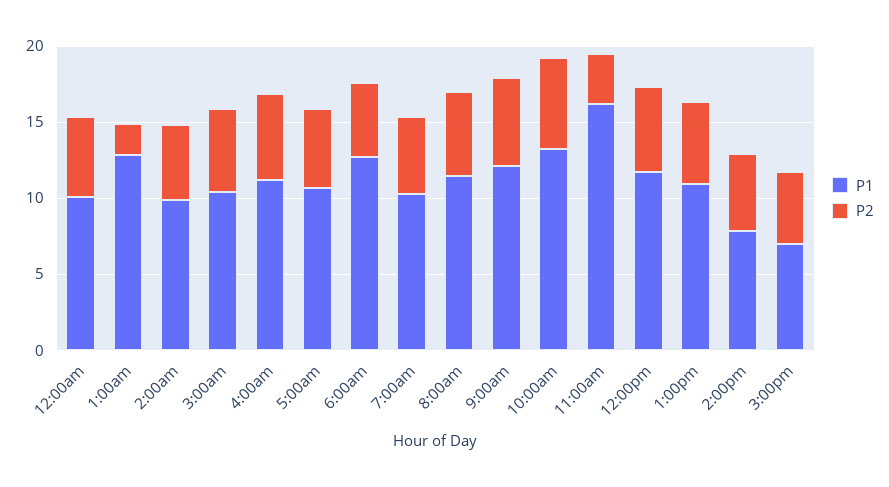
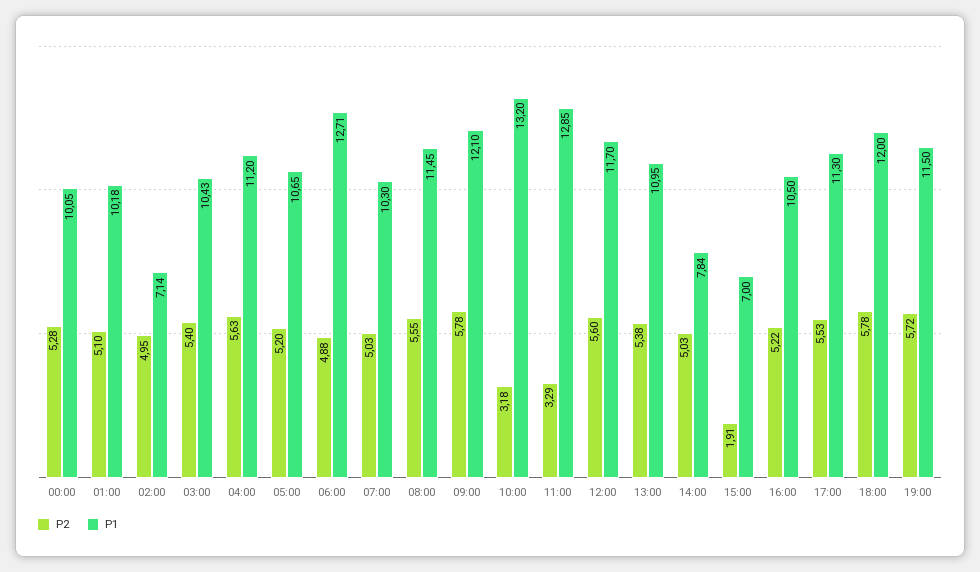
P1, 1:00am: 13 -> 10.18
P2, 1:00am: 2 -> 5.1
P1, 2:00am: 10 -> 7.14
P2, 10:00am: 6 -> 3.18
P1, 11:00am: 16 -> 12.85
P2, 3:00pm: 5 -> 1.91
P2, 16:00: none -> 5.22
P1, 16:00: none -> 10.5
P2, 17:00: none -> 5.53
P1, 17:00: none -> 11.3
P2, 18:00: none -> 5.78
P1, 18:00: none -> 12
P2, 19:00: none -> 5.72
P1, 19:00: none -> 11.5

